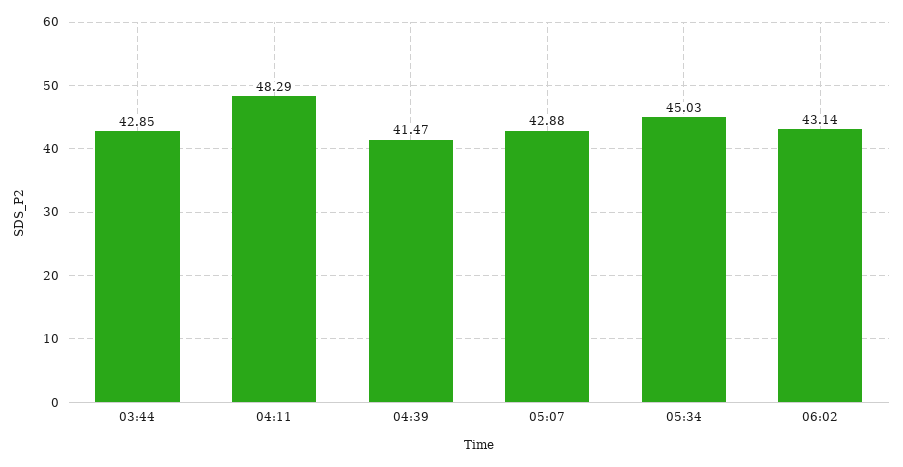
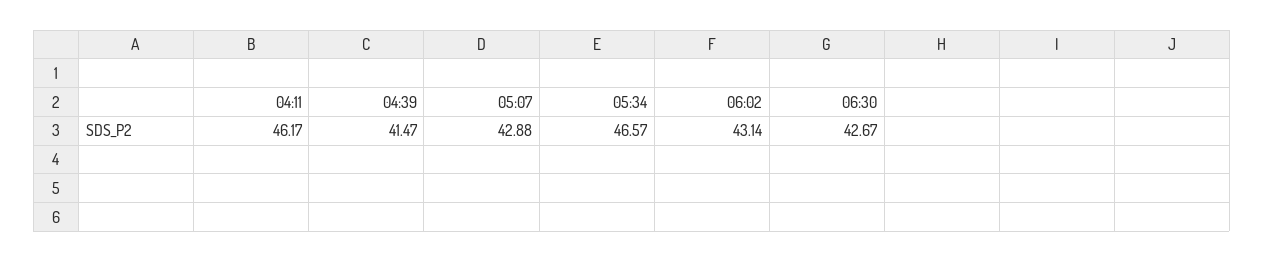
03:44: 42.85 -> none
04:11: 48.29 -> 46.17
05:34: 45.03 -> 46.57
06:30: none -> 42.67

